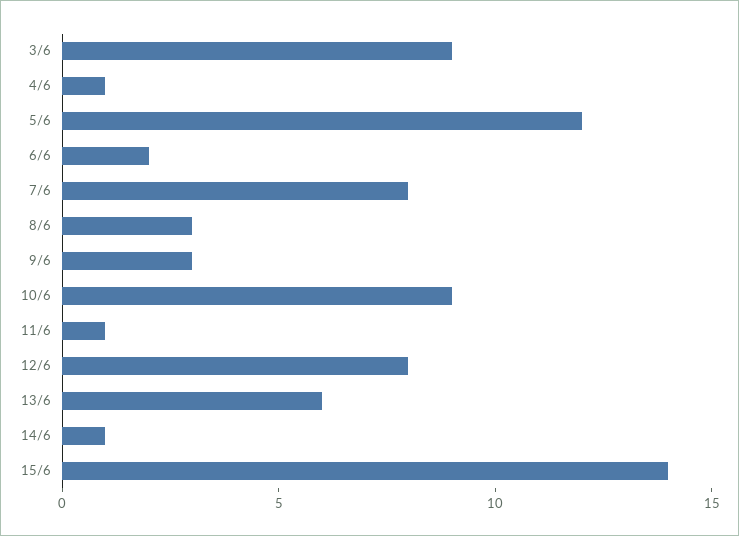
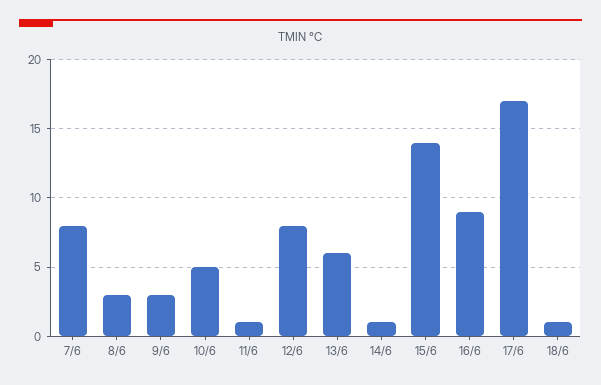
3/6: 9 -> none
4/6: 1 -> none
5/6: 12 -> none
6/6: 2 -> none
10/6: 9 -> 5
16/6: none -> 9
17/6: none -> 17
18/6: none -> 1

